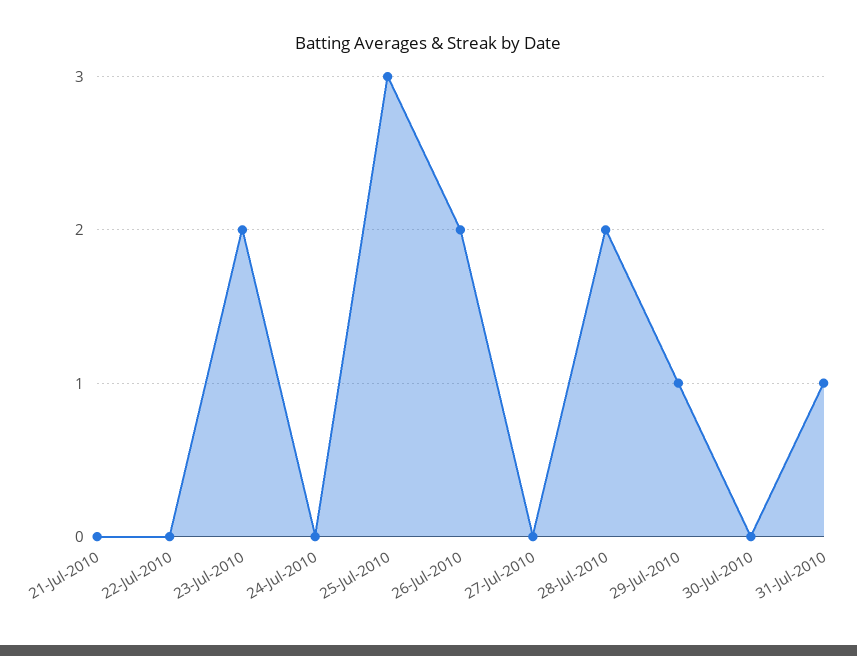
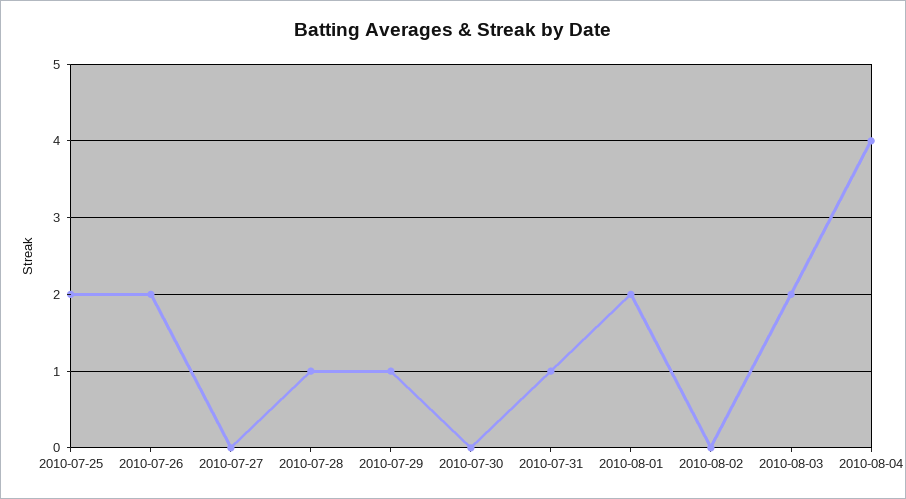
21-Jul-2010: 0 -> none
22-Jul-2010: 0 -> none
23-Jul-2010: 2 -> none
24-Jul-2010: 0 -> none
25-Jul-2010: 3 -> 2
28-Jul-2010: 2 -> 1
2010-08-01: none -> 2
2010-08-02: none -> 0
2010-08-03: none -> 2
2010-08-04: none -> 4

